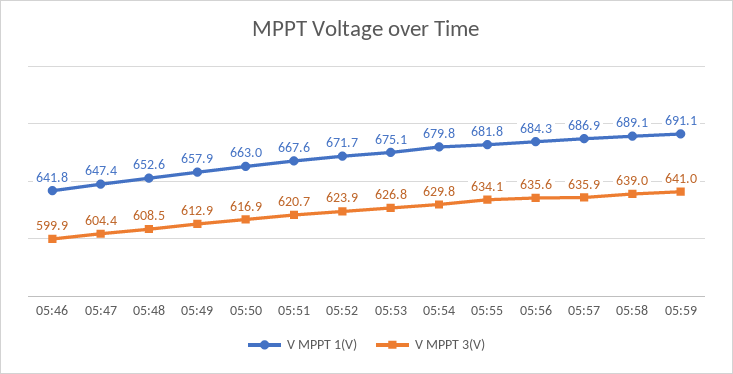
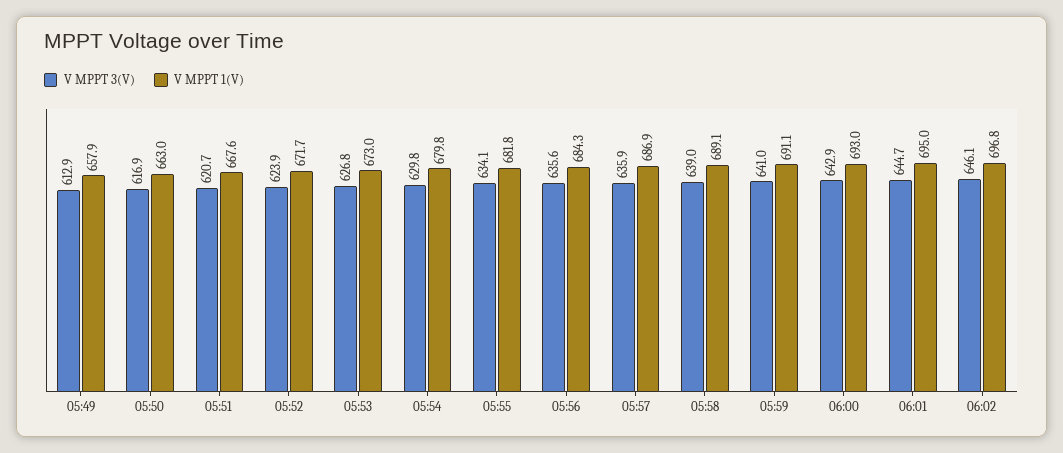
V MPPT 1(V), 05:46: 641.8 -> none
V MPPT 3(V), 05:46: 599.9 -> none
V MPPT 1(V), 05:47: 647.4 -> none
V MPPT 3(V), 05:47: 604.4 -> none
V MPPT 1(V), 05:48: 652.6 -> none
V MPPT 3(V), 05:48: 608.5 -> none
V MPPT 1(V), 05:53: 675.1 -> 673
V MPPT 3(V), 06:00: none -> 642.9
V MPPT 1(V), 06:00: none -> 693
V MPPT 3(V), 06:01: none -> 644.7
V MPPT 1(V), 06:01: none -> 695
V MPPT 3(V), 06:02: none -> 646.1
V MPPT 1(V), 06:02: none -> 696.8

